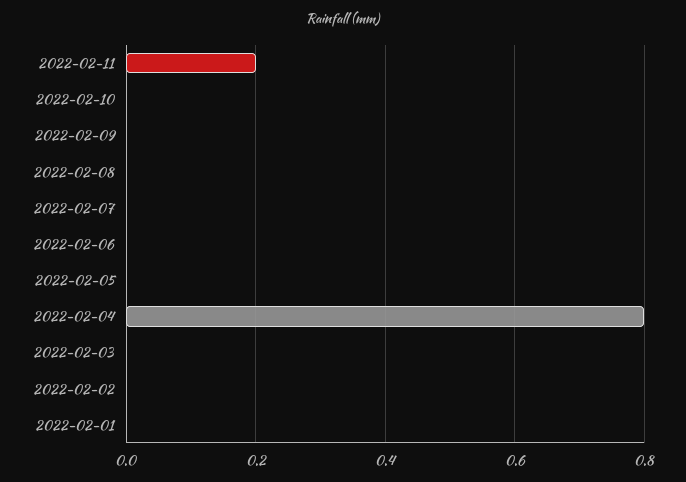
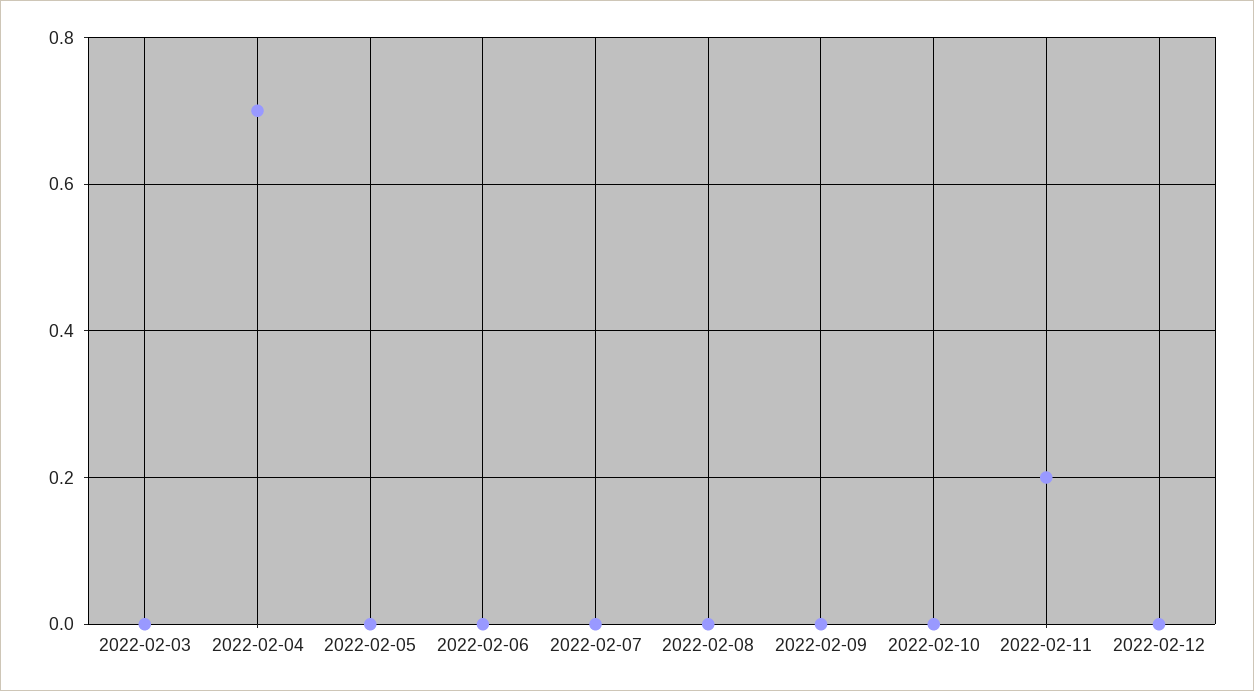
2022-02-04: 0.8 -> 0.7
2022-02-02: 0 -> none
2022-02-01: 0 -> none
2022-02-12: none -> 0

